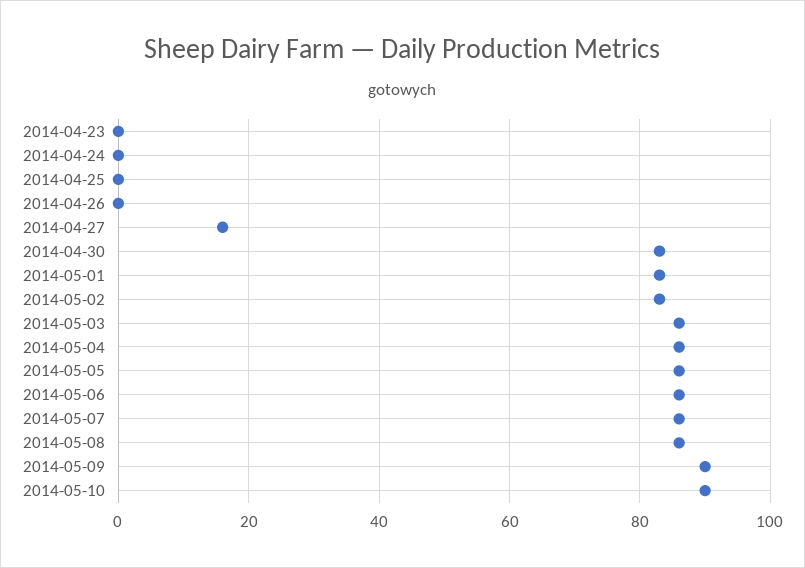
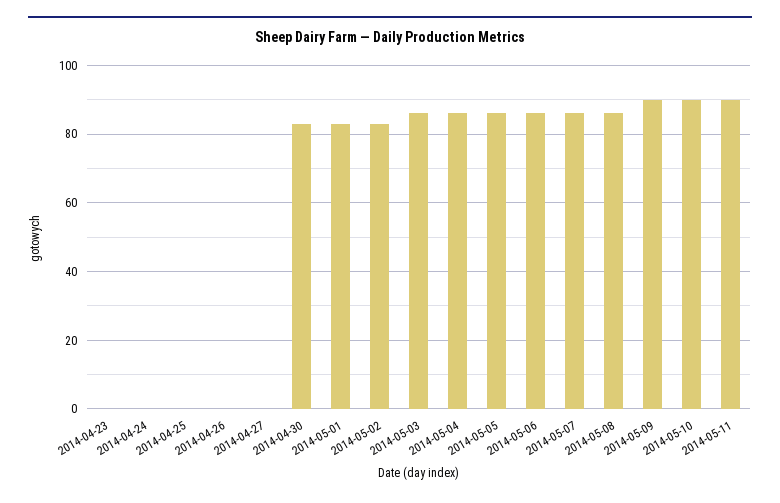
2014-04-27: 15 -> 0
2014-05-11: none -> 90

